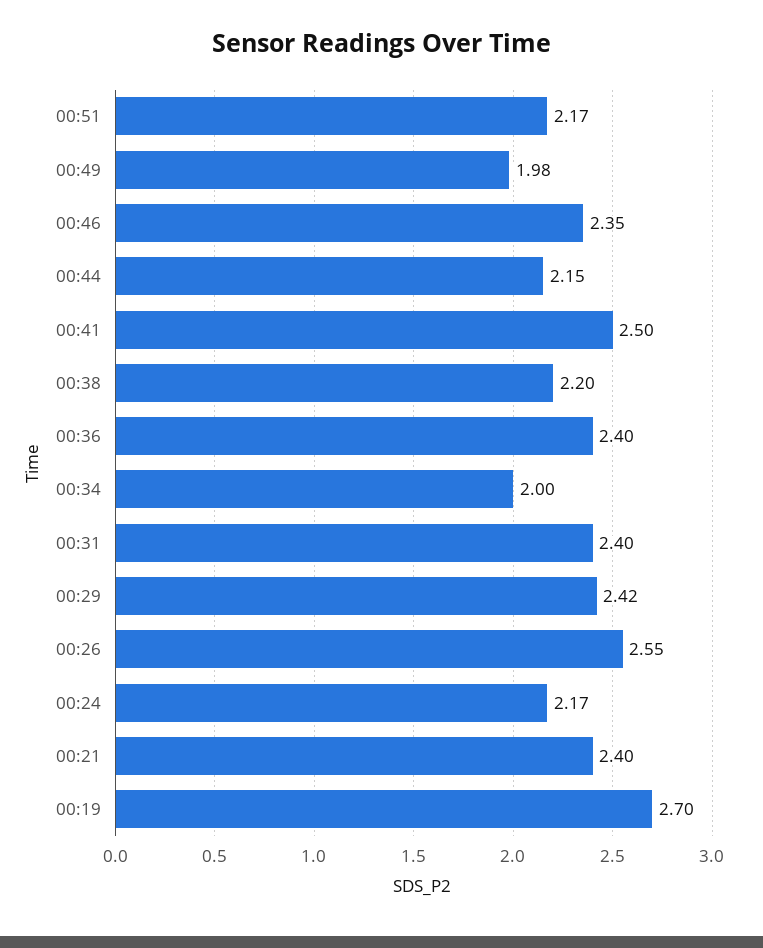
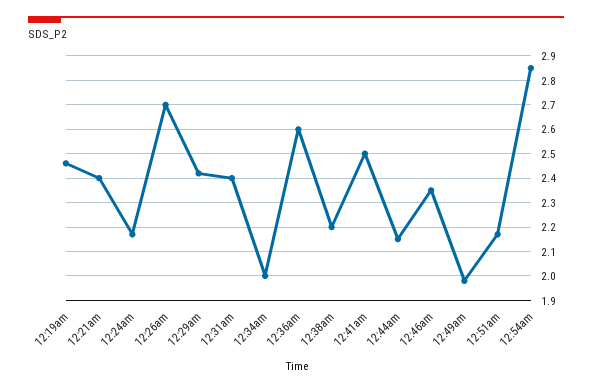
00:36: 2.4 -> 2.6
00:26: 2.55 -> 2.7
00:19: 2.7 -> 2.45
12:54am: none -> 2.85

